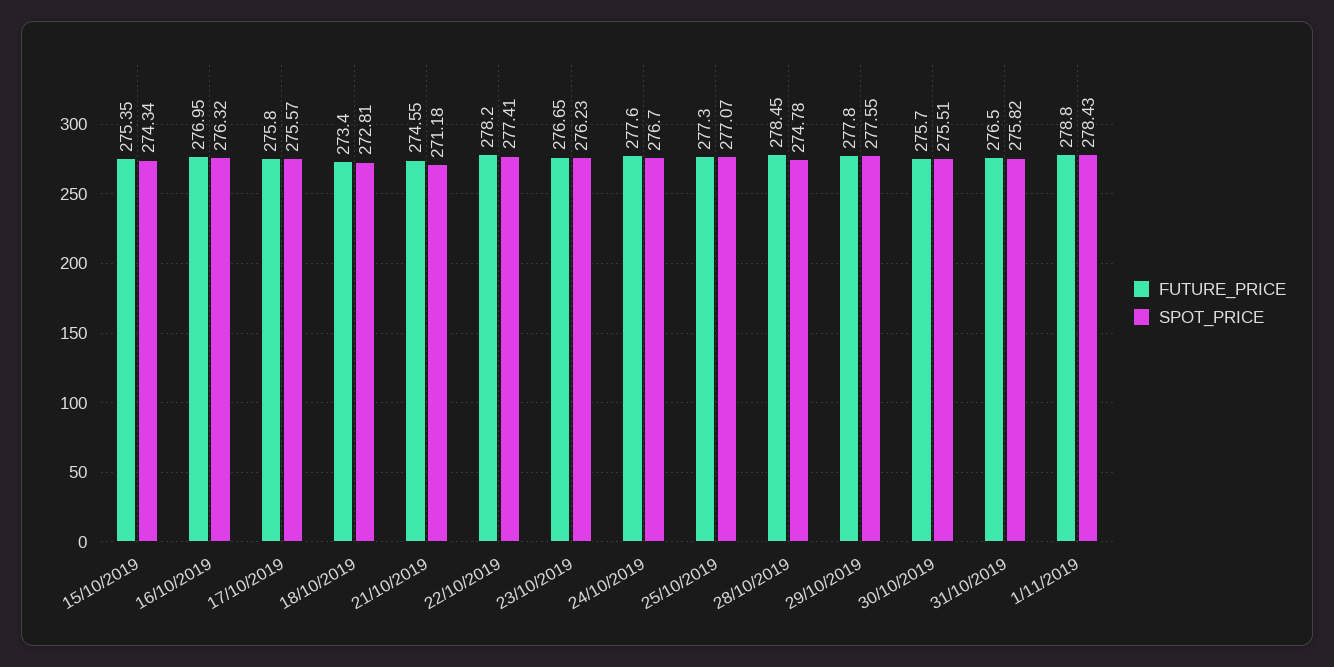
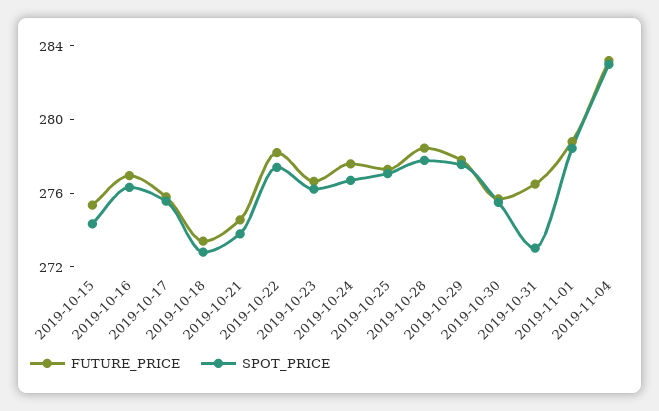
SPOT_PRICE, 21/10/2019: 271.18 -> 274
SPOT_PRICE, 28/10/2019: 274.78 -> 278
SPOT_PRICE, 31/10/2019: 275.82 -> 273
FUTURE_PRICE, 2019-11-04: none -> 283
SPOT_PRICE, 2019-11-04: none -> 283

